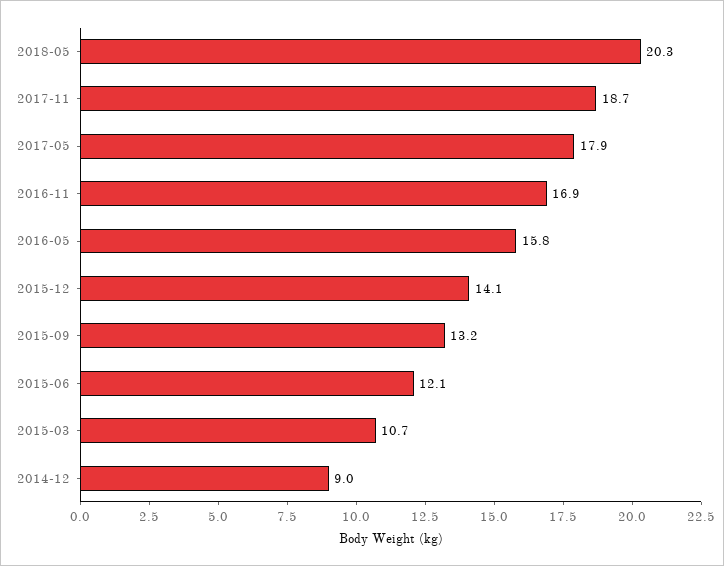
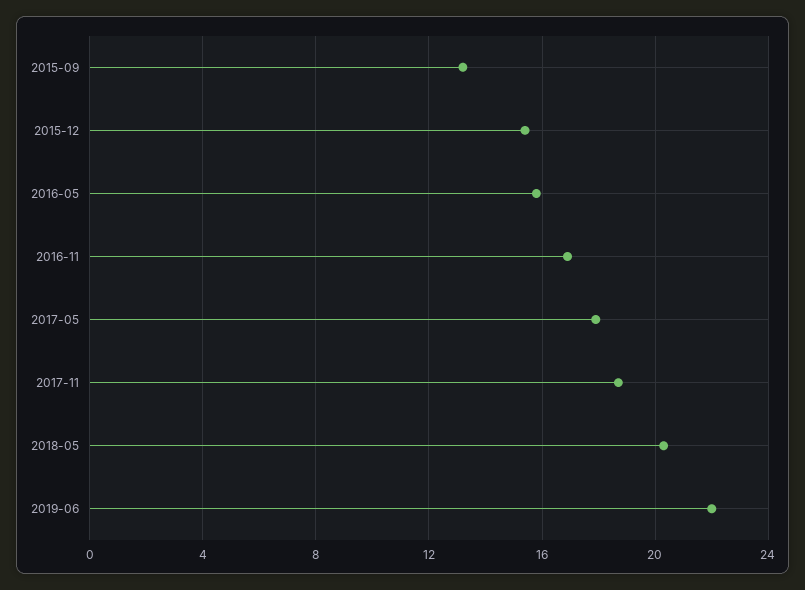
2015-12: 14.1 -> 15.5
2015-06: 12.1 -> none
2015-03: 10.7 -> none
2014-12: 9 -> none
2019-06: none -> 22

